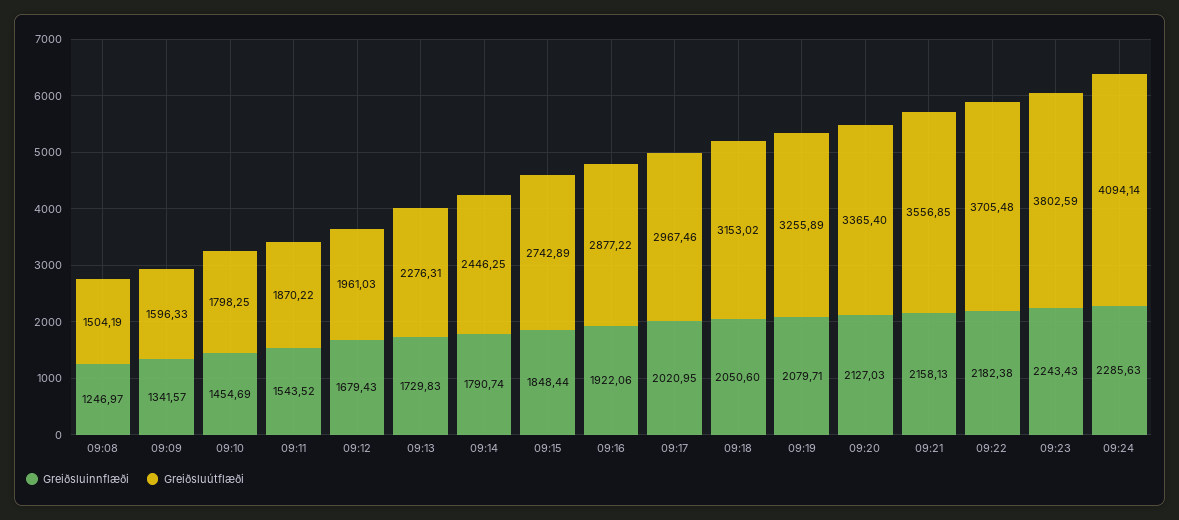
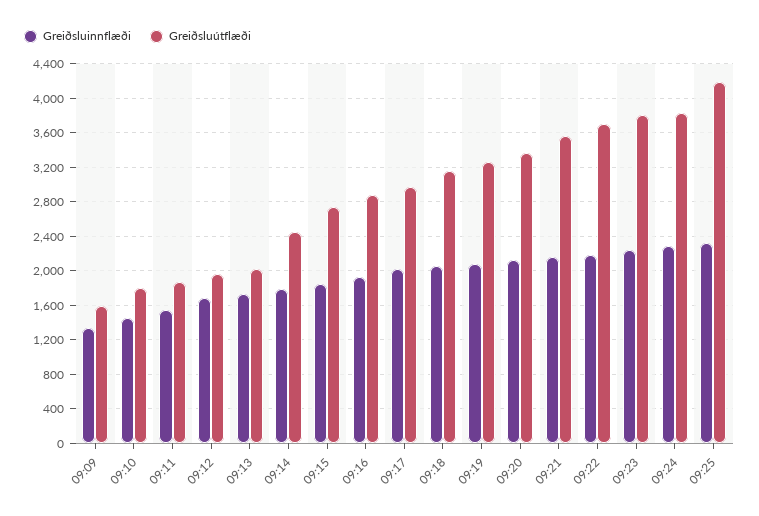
Greiðsluinnflæði, 09:08: 1246.97 -> none
Greiðsluútflæði, 09:08: 1504.19 -> none
Greiðsluútflæði, 09:13: 2276.31 -> 2000
Greiðsluútflæði, 09:24: 4094.14 -> 3800
Greiðsluinnflæði, 09:25: none -> 2300
Greiðsluútflæði, 09:25: none -> 4200

